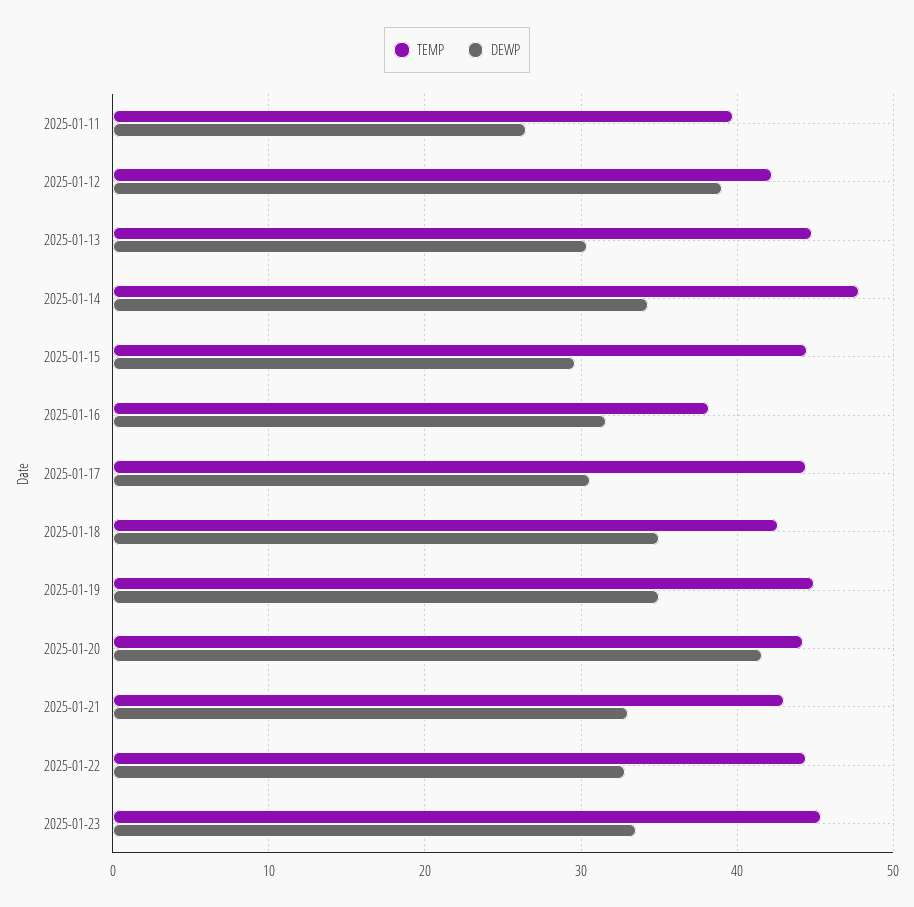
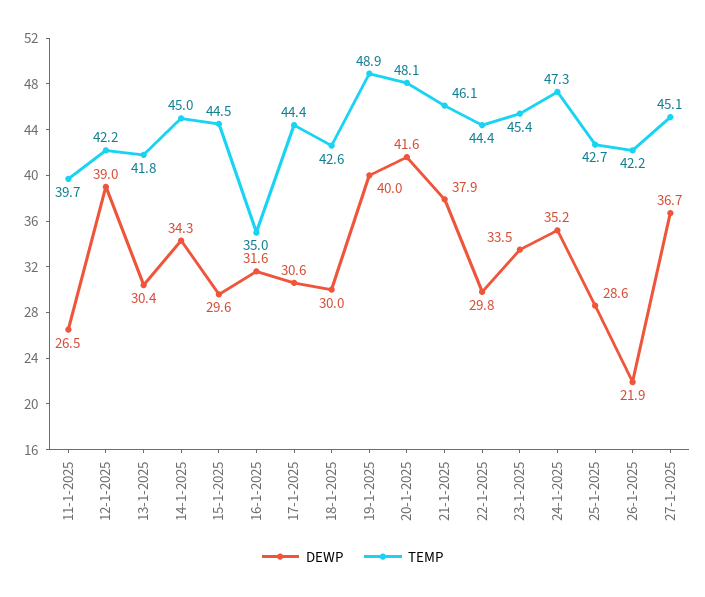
TEMP, 2025-01-13: 45 -> 41.8
TEMP, 2025-01-14: 48 -> 45
TEMP, 2025-01-16: 38 -> 35
DEWP, 2025-01-18: 35 -> 30
TEMP, 2025-01-19: 45 -> 48.9
DEWP, 2025-01-19: 35 -> 40
TEMP, 2025-01-20: 44 -> 48.1
TEMP, 2025-01-21: 43 -> 46.1
DEWP, 2025-01-21: 33 -> 37.9
DEWP, 2025-01-22: 33 -> 29.8
DEWP, 24-1-2025: none -> 35.2
TEMP, 24-1-2025: none -> 47.3
DEWP, 25-1-2025: none -> 28.6
TEMP, 25-1-2025: none -> 42.7
DEWP, 26-1-2025: none -> 21.9
TEMP, 26-1-2025: none -> 42.2
DEWP, 27-1-2025: none -> 36.7
TEMP, 27-1-2025: none -> 45.1

